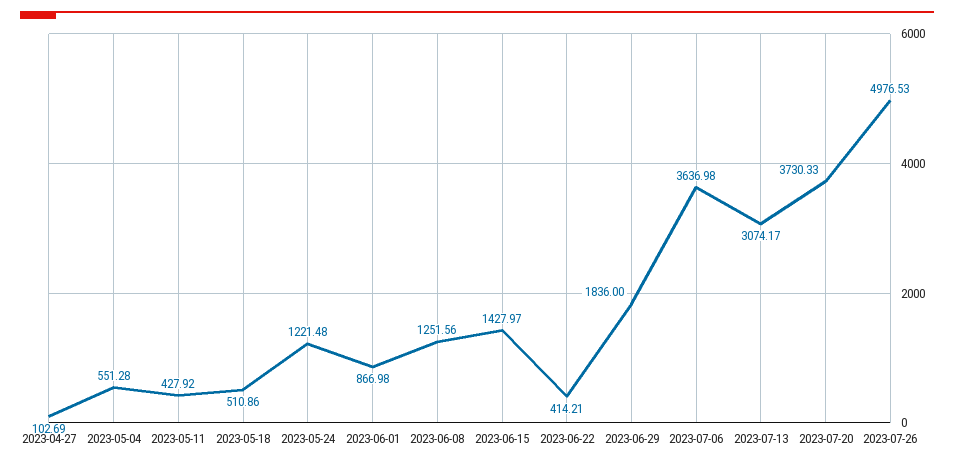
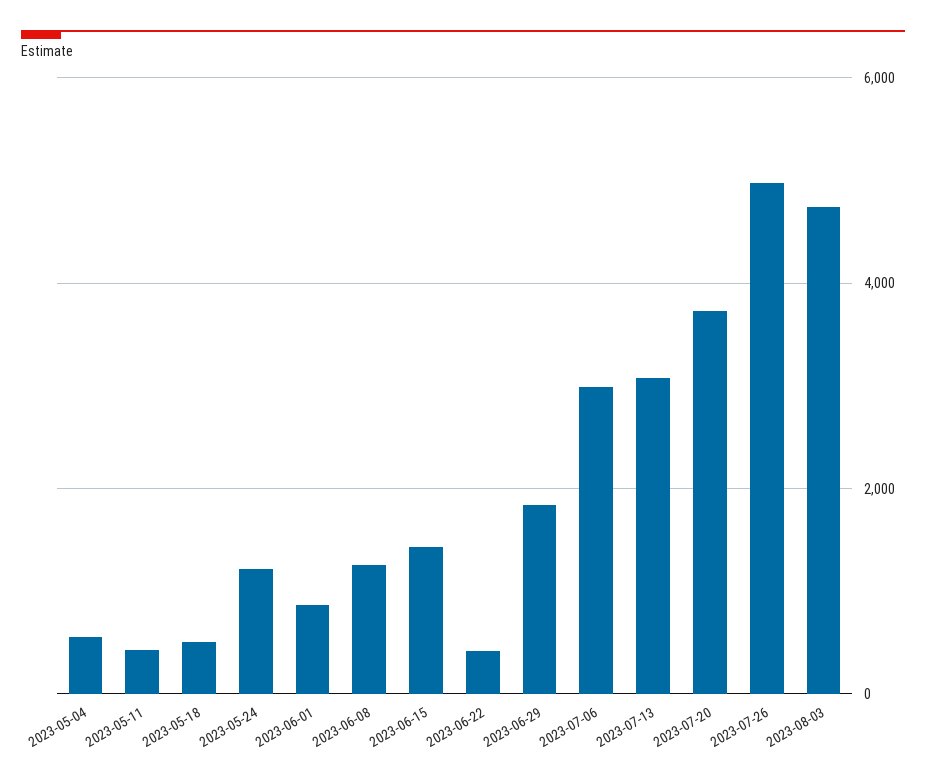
2023-04-27: 102.69 -> none
2023-07-06: 3636.98 -> 3000
2023-08-03: none -> 4800

